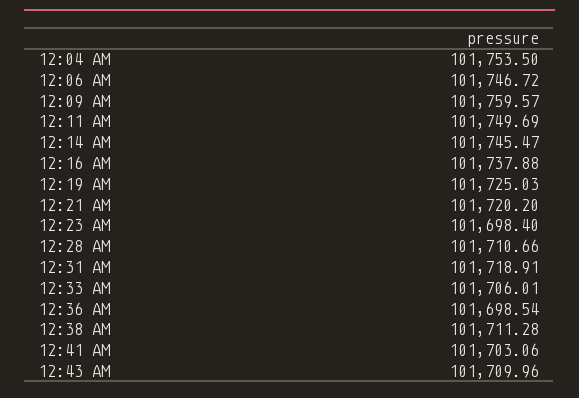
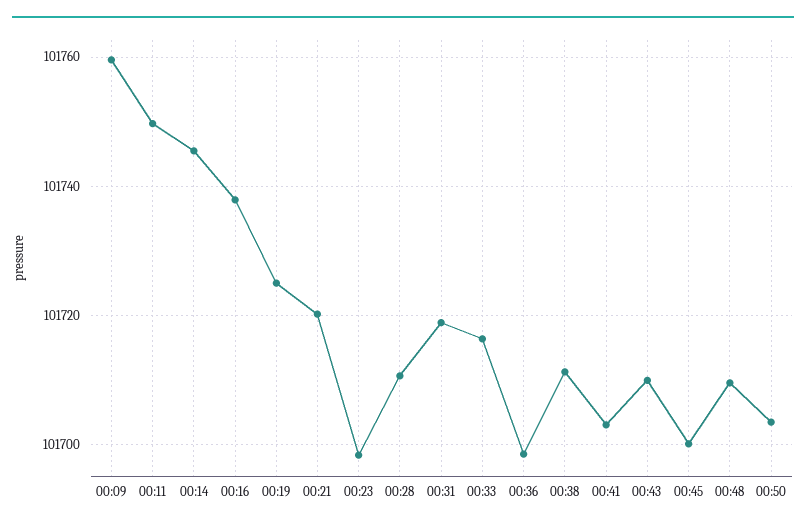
12:04 AM: 101753.5 -> none
12:06 AM: 101746.72 -> none
12:33 AM: 101706.01 -> 101716
00:45: none -> 101700
00:48: none -> 101710
00:50: none -> 101704

